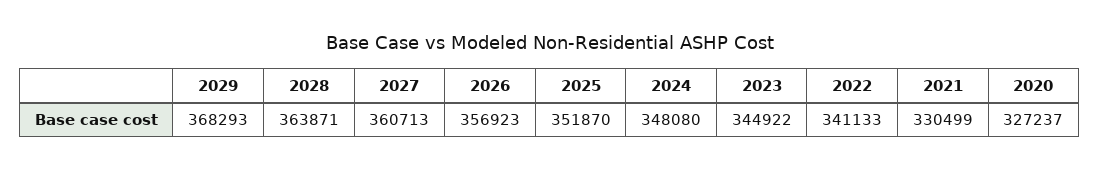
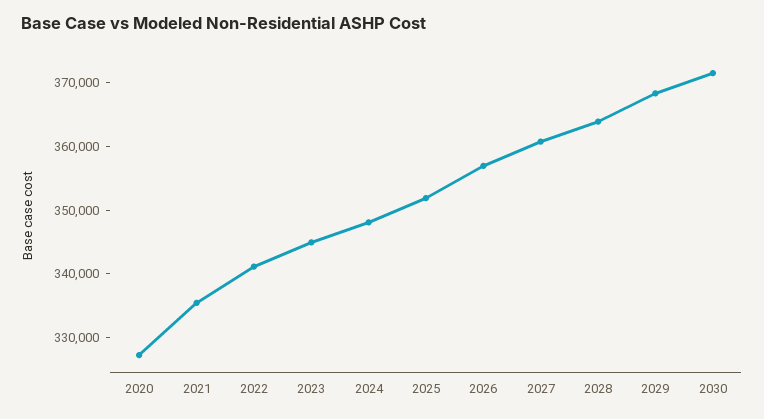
2021: 330499 -> 336000
2030: none -> 372000

